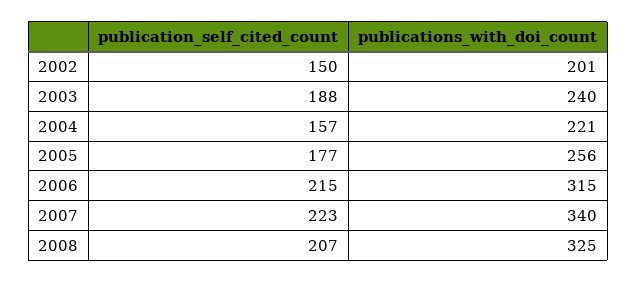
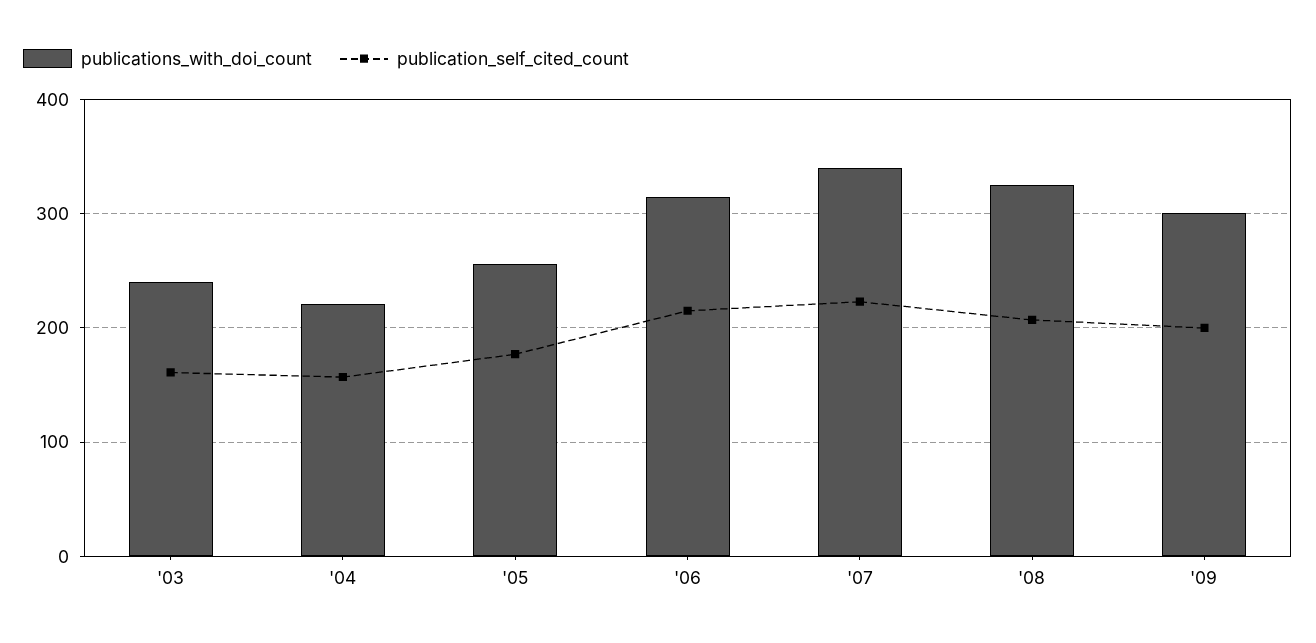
publication_self_cited_count, 2002: 150 -> none
publications_with_doi_count, 2002: 201 -> none
publication_self_cited_count, 2003: 188 -> 160
publications_with_doi_count, '09: none -> 300
publication_self_cited_count, '09: none -> 200

